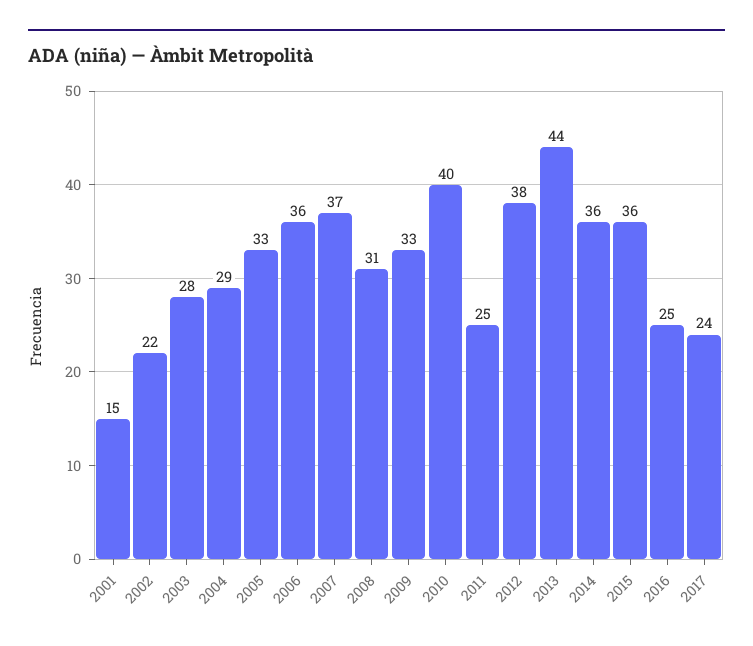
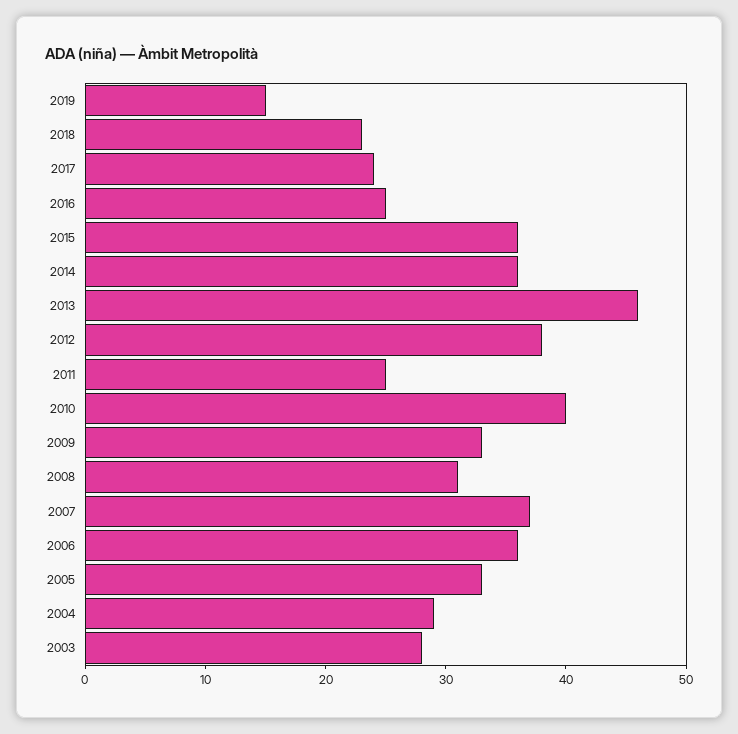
2001: 15 -> none
2002: 22 -> none
2013: 44 -> 46
2019: none -> 15
2018: none -> 23

